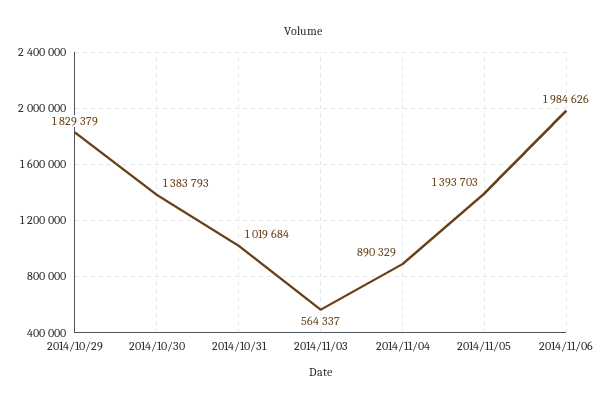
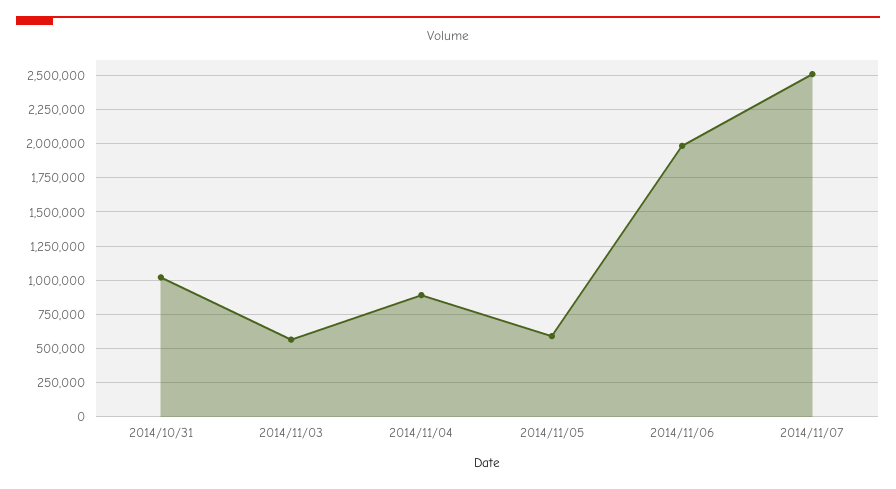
2014/10/29: 1829379 -> none
2014/10/30: 1383793 -> none
2014/11/05: 1393703 -> 600000
2014/11/07: none -> 2500000

